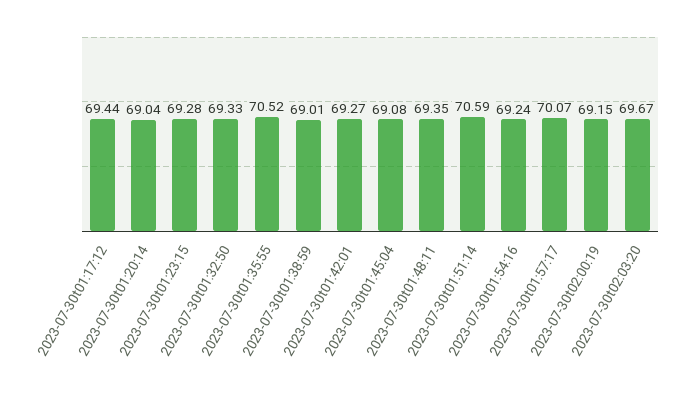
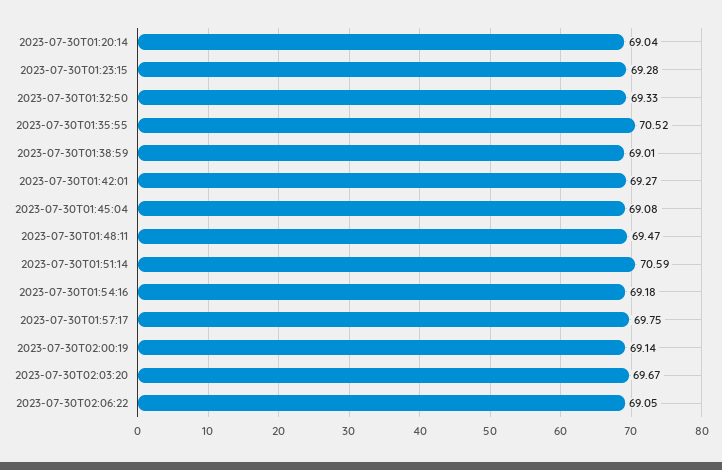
2023-07-30t01:17:12: 69.44 -> none
2023-07-30t01:48:11: 69.35 -> 69.47
2023-07-30t01:54:16: 69.24 -> 69.18
2023-07-30t01:57:17: 70.07 -> 69.75
2023-07-30t02:00:19: 69.15 -> 69.14
2023-07-30T02:06:22: none -> 69.05

